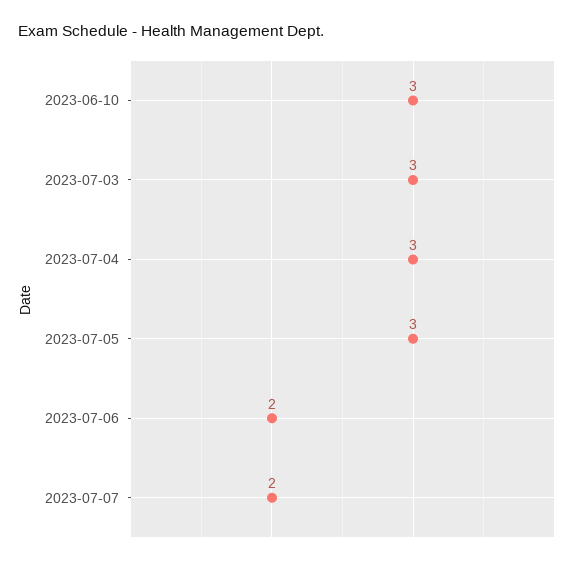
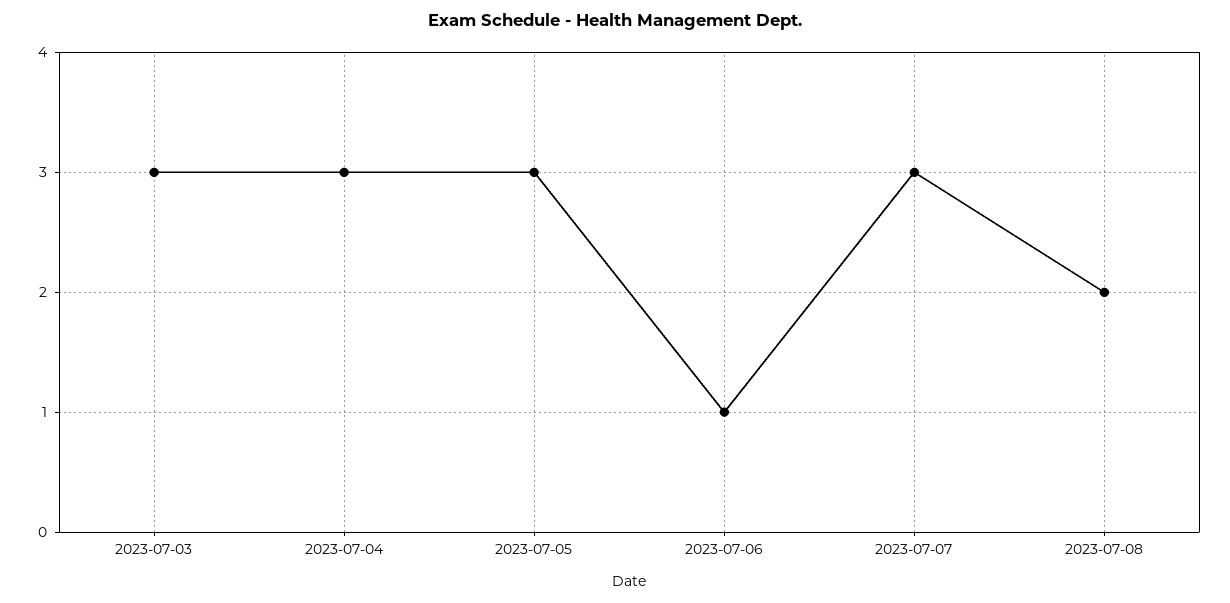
2023-06-10: 3 -> none
2023-07-06: 2 -> 1
2023-07-07: 2 -> 3
2023-07-08: none -> 2

